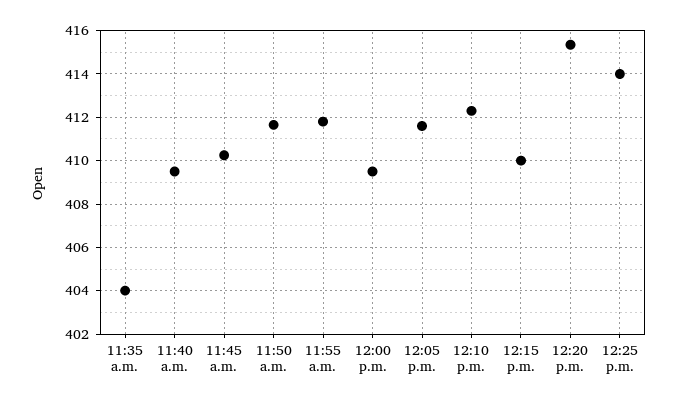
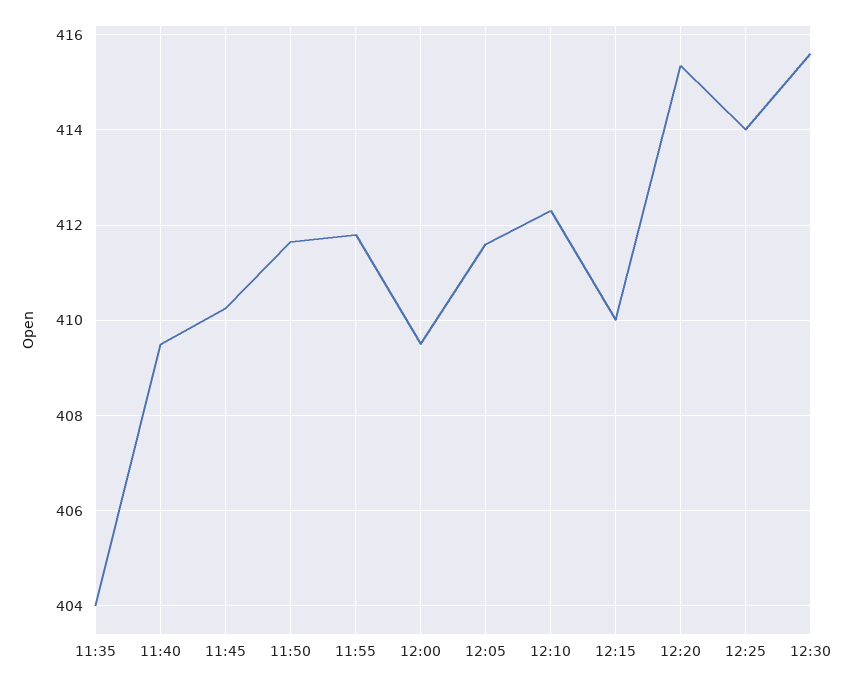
12:30: none -> 415.6

